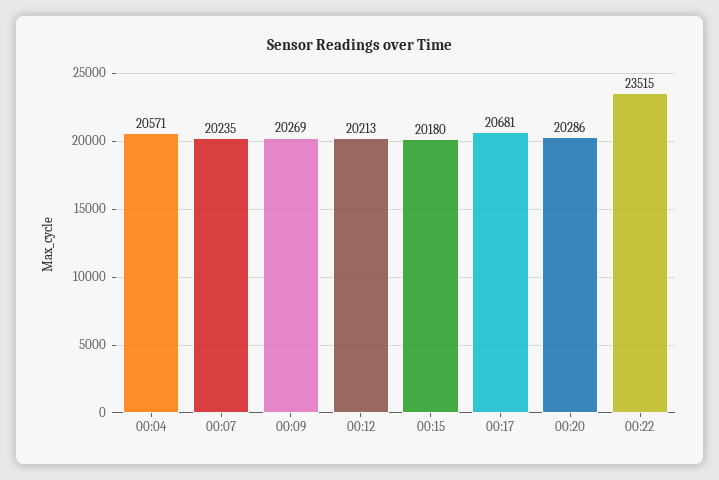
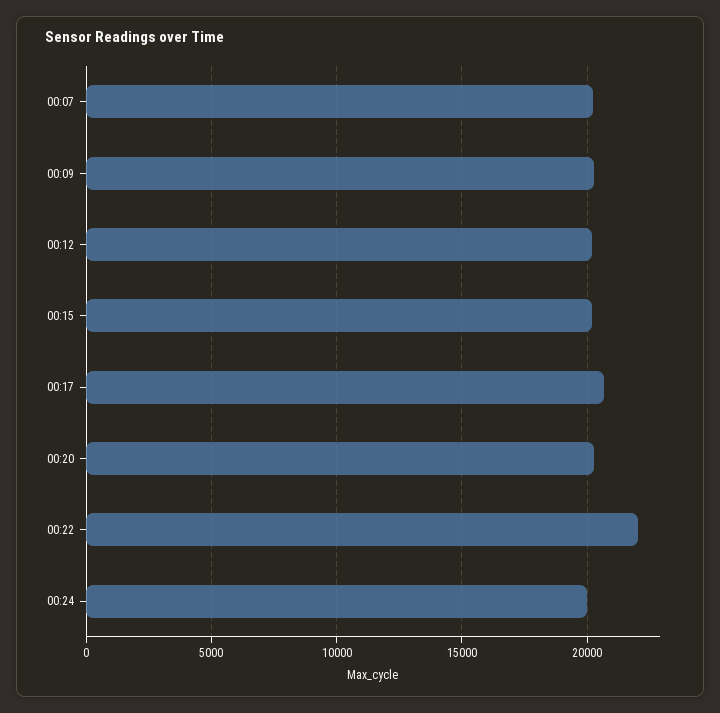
00:04: 20571 -> none
00:22: 23515 -> 22000
00:24: none -> 20000

